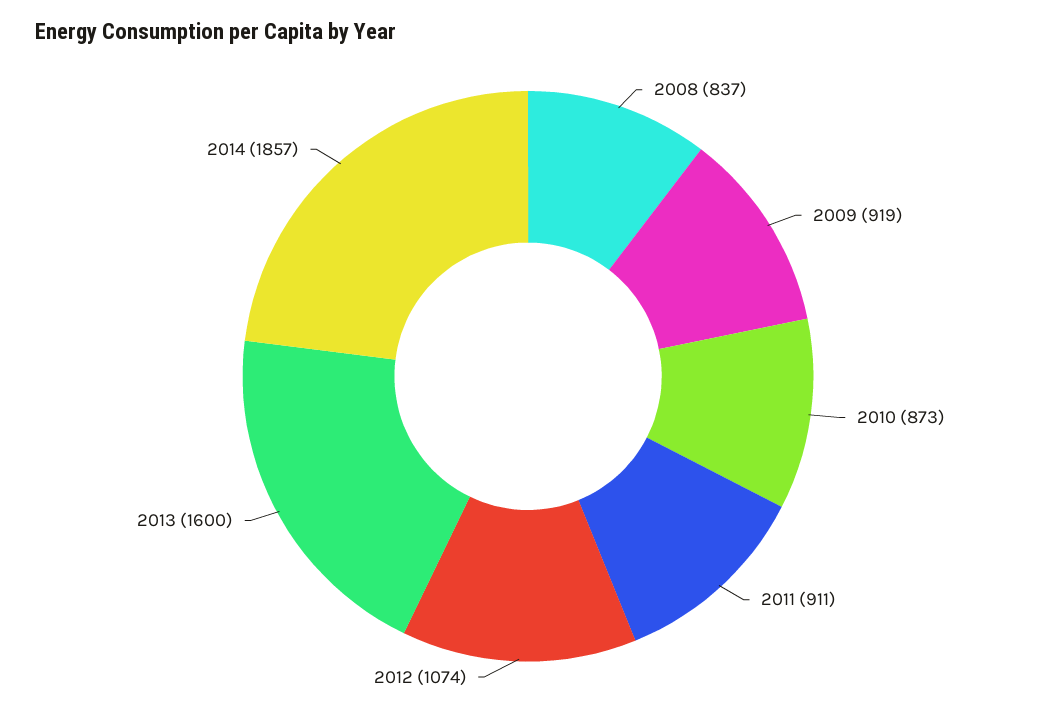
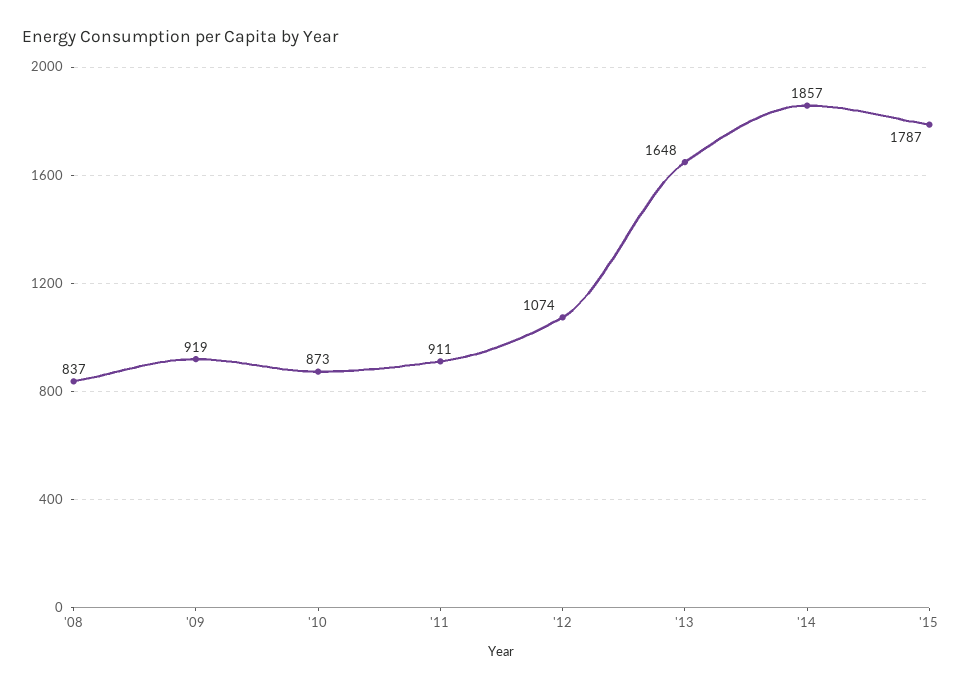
2013: 1600 -> 1648
'15: none -> 1787

